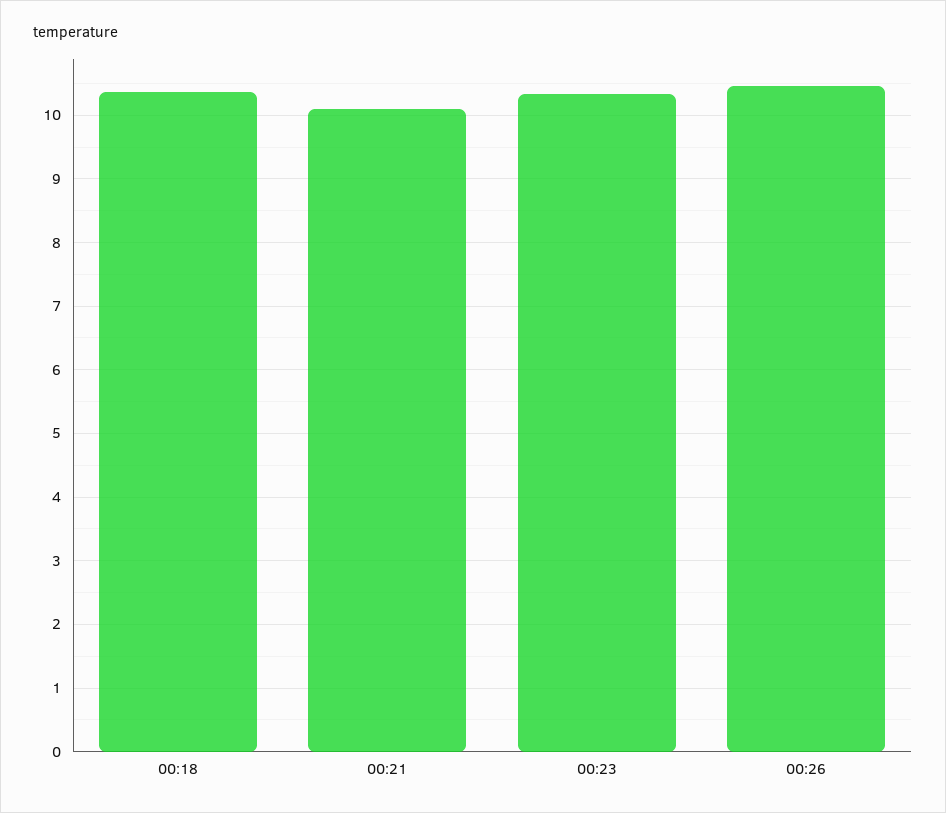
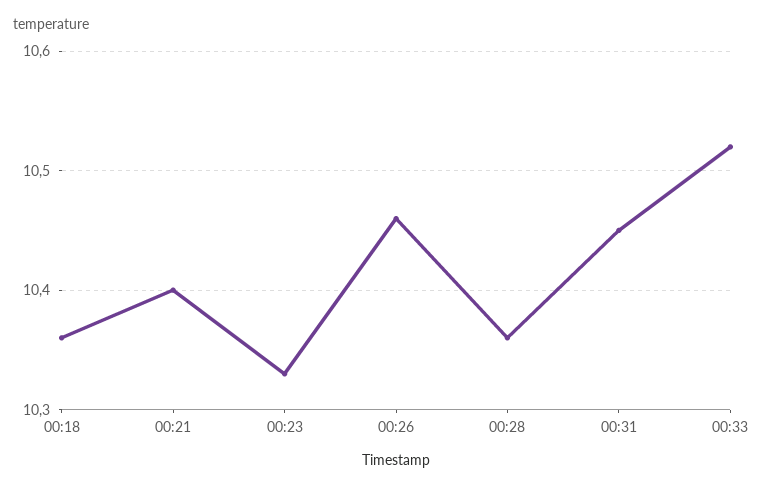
00:21: 10.1 -> 10.4
00:28: none -> 10.36
00:31: none -> 10.45
00:33: none -> 10.52

